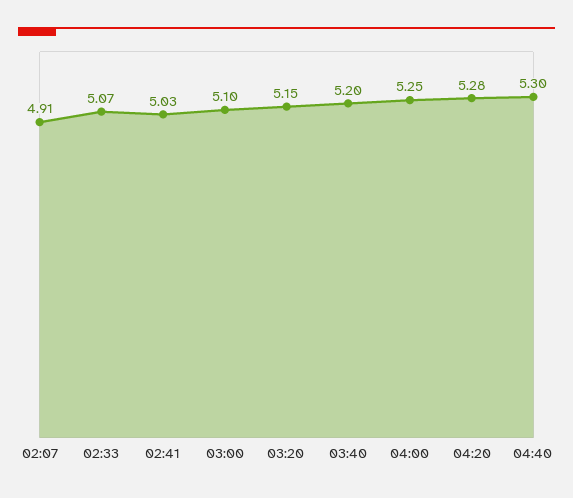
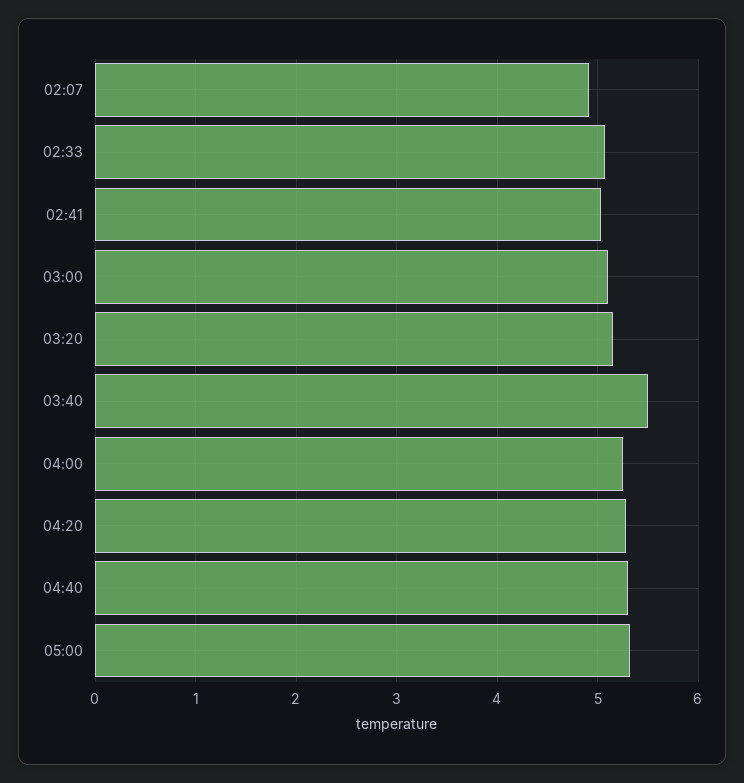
03:40: 5.2 -> 5.5
05:00: none -> 5.3

